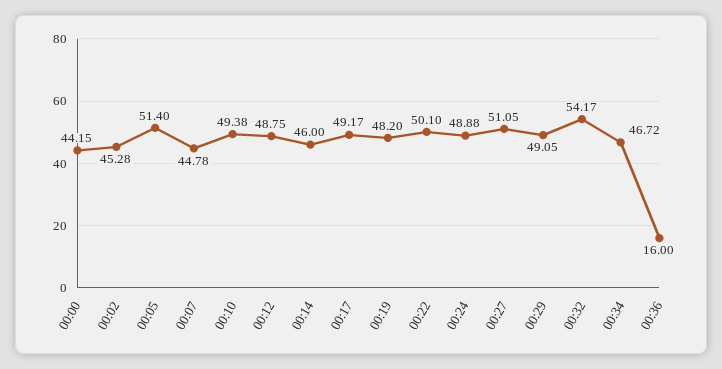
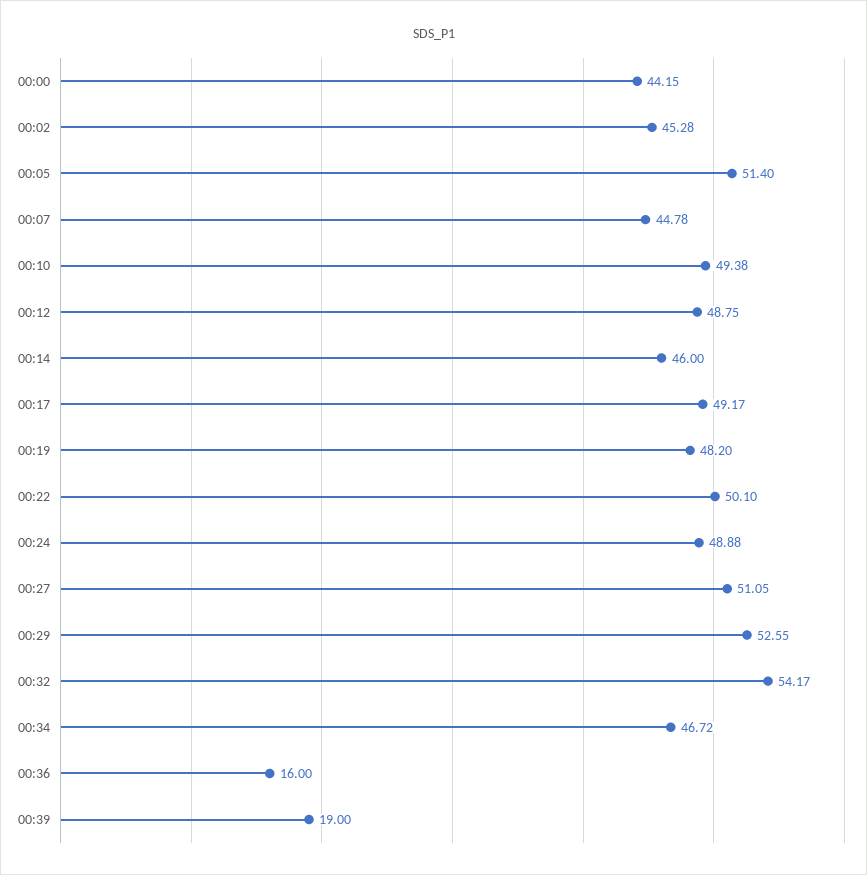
00:29: 49.05 -> 52.55
00:39: none -> 19

